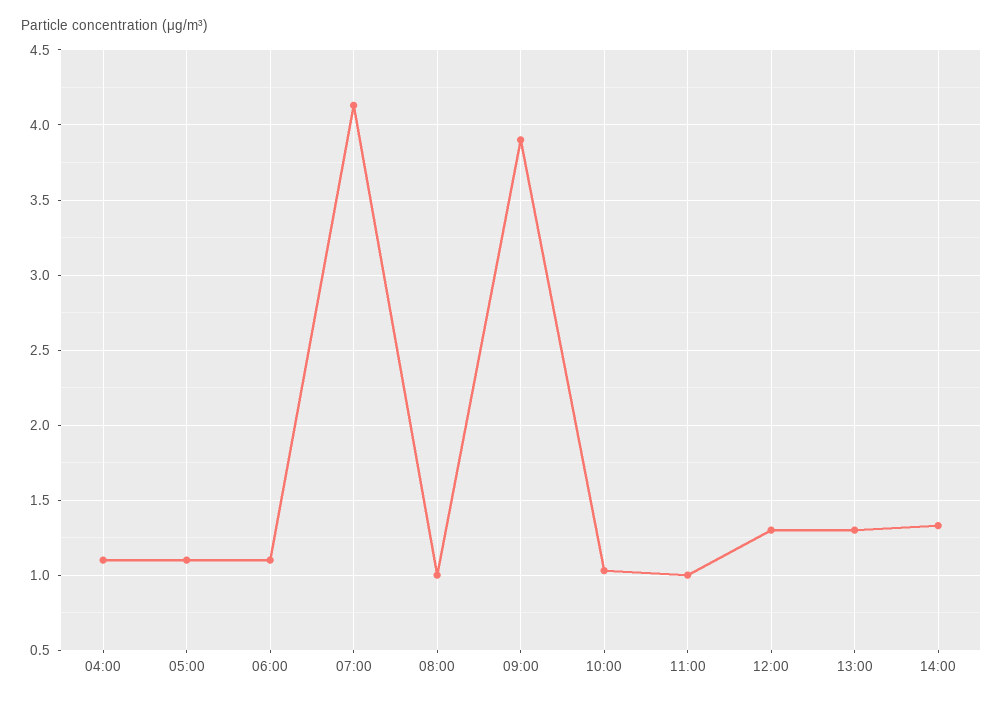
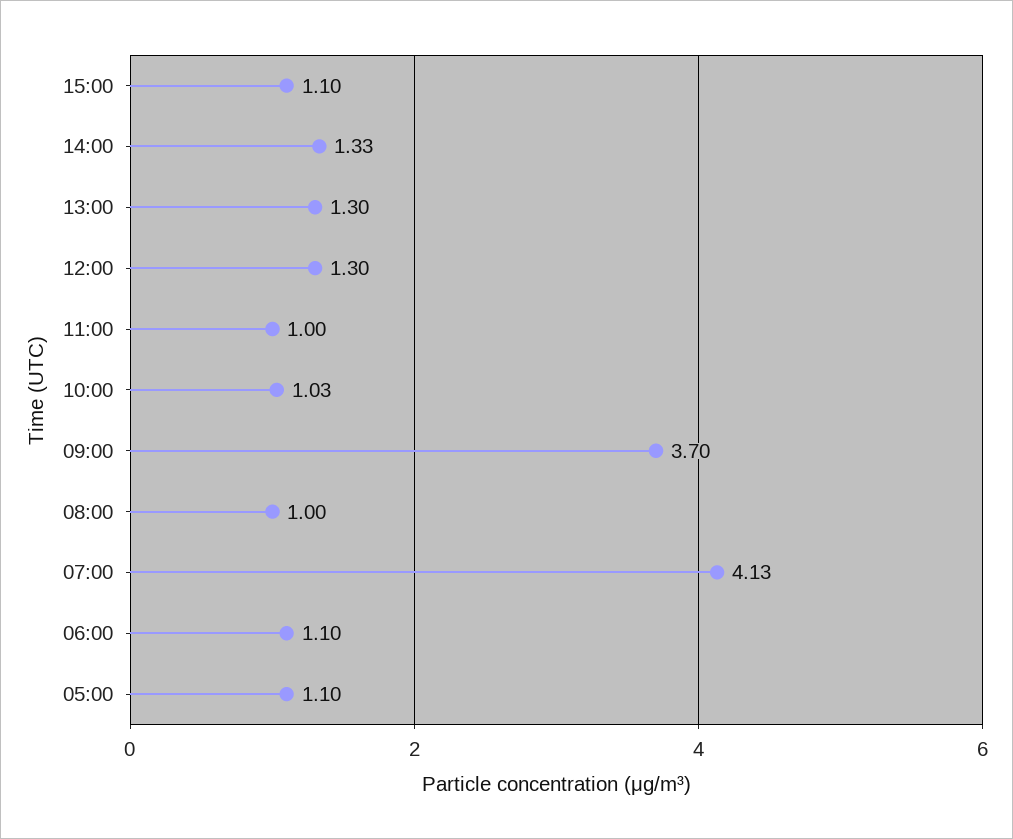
04:00: 1.1 -> none
09:00: 3.9 -> 3.7
15:00: none -> 1.1

